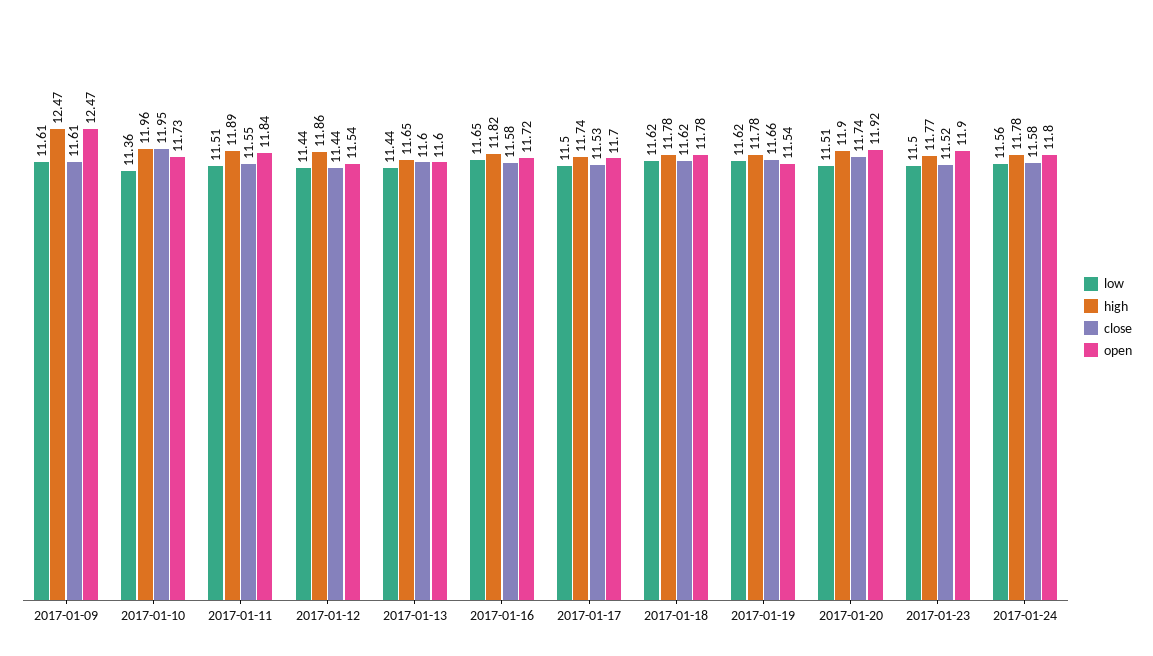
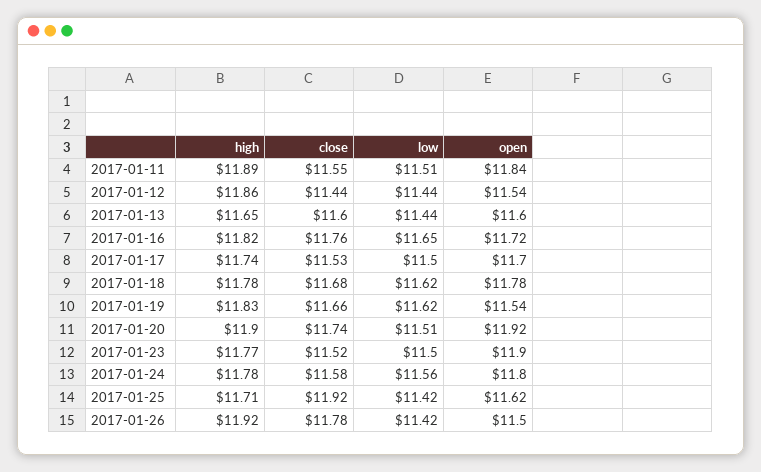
low, 2017-01-09: 11.61 -> none
high, 2017-01-09: 12.47 -> none
close, 2017-01-09: 11.61 -> none
open, 2017-01-09: 12.47 -> none
low, 2017-01-10: 11.36 -> none
high, 2017-01-10: 11.96 -> none
close, 2017-01-10: 11.95 -> none
open, 2017-01-10: 11.73 -> none
close, 2017-01-16: 11.58 -> 11.76
close, 2017-01-18: 11.62 -> 11.68
high, 2017-01-19: 11.78 -> 11.83
high, 2017-01-25: none -> 11.71
close, 2017-01-25: none -> 11.92
low, 2017-01-25: none -> 11.42
open, 2017-01-25: none -> 11.62
high, 2017-01-26: none -> 11.92
close, 2017-01-26: none -> 11.78
low, 2017-01-26: none -> 11.42
open, 2017-01-26: none -> 11.5

